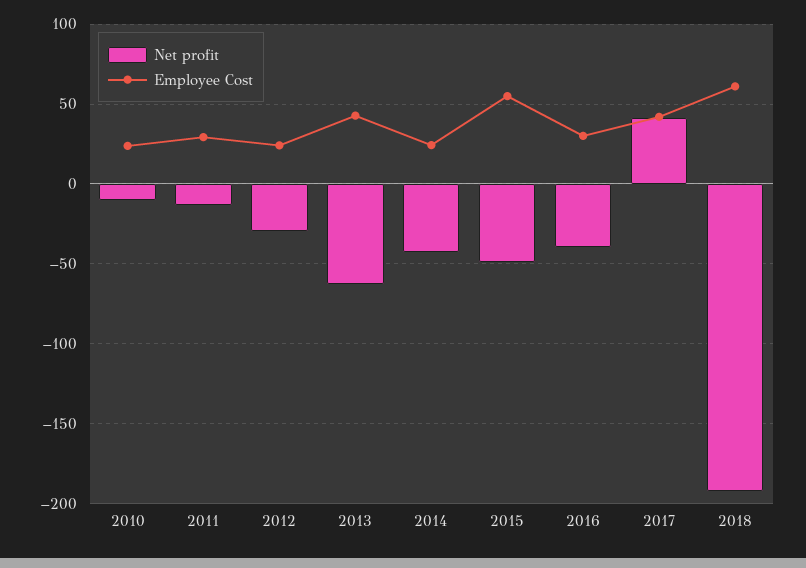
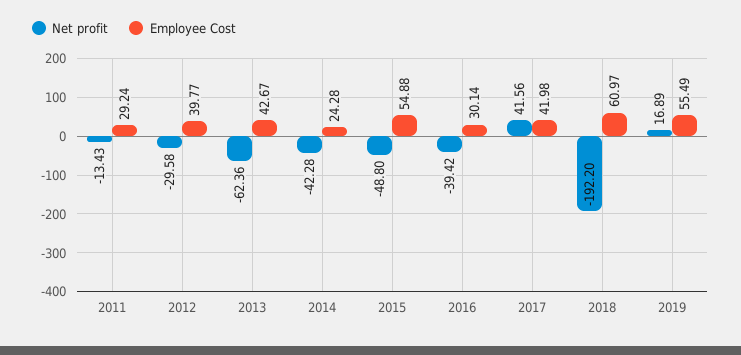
Net profit, 2010: -10 -> none
Employee Cost, 2010: 25 -> none
Employee Cost, 2012: 25 -> 39.77
Net profit, 2019: none -> 16.89
Employee Cost, 2019: none -> 55.49

